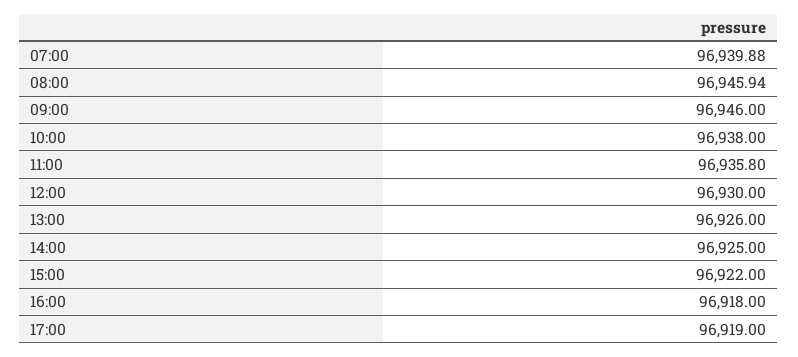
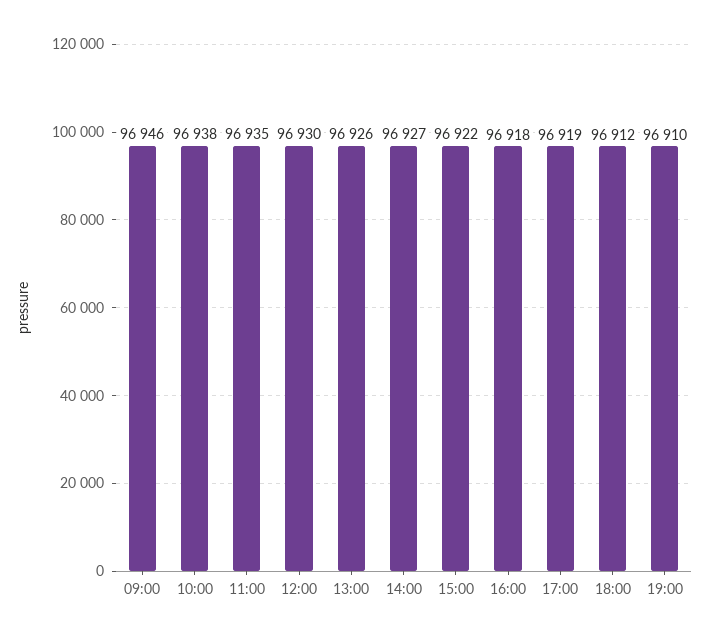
07:00: 96939.88 -> none
08:00: 96945.94 -> none
11:00: 96935.8 -> 96935
14:00: 96925 -> 96927
18:00: none -> 96912
19:00: none -> 96910

